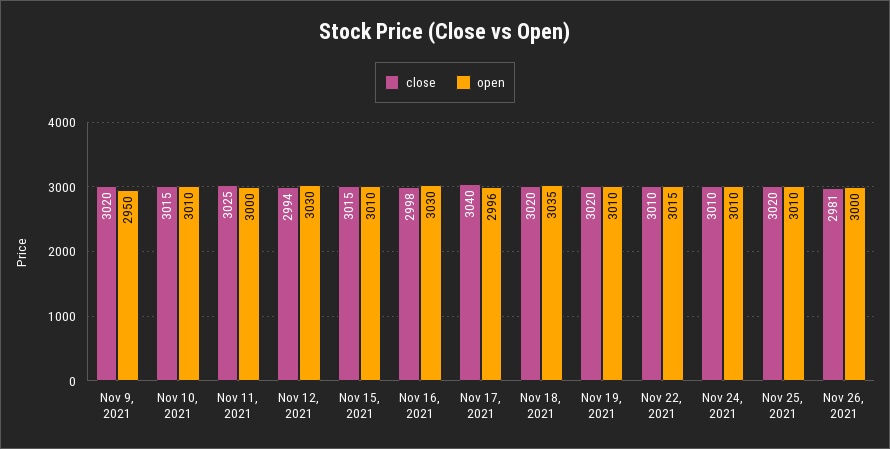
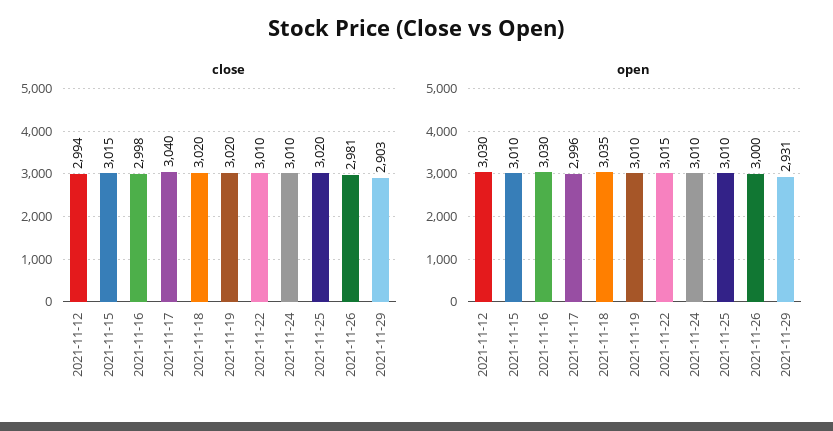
close, Nov 9, 2021: 3020 -> none
open, Nov 9, 2021: 2950 -> none
close, Nov 10, 2021: 3015 -> none
open, Nov 10, 2021: 3010 -> none
close, Nov 11, 2021: 3025 -> none
open, Nov 11, 2021: 3000 -> none
close, 2021-11-29: none -> 2903
open, 2021-11-29: none -> 2931

